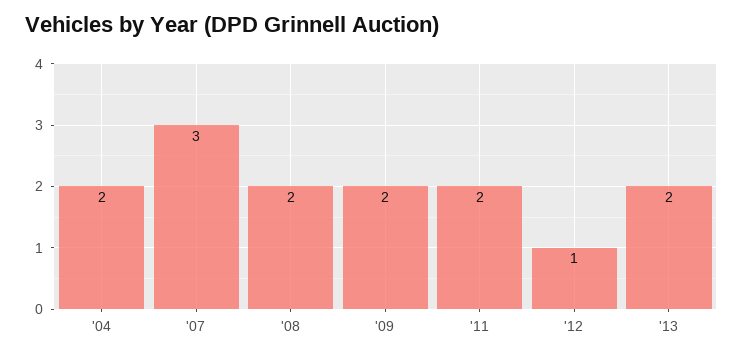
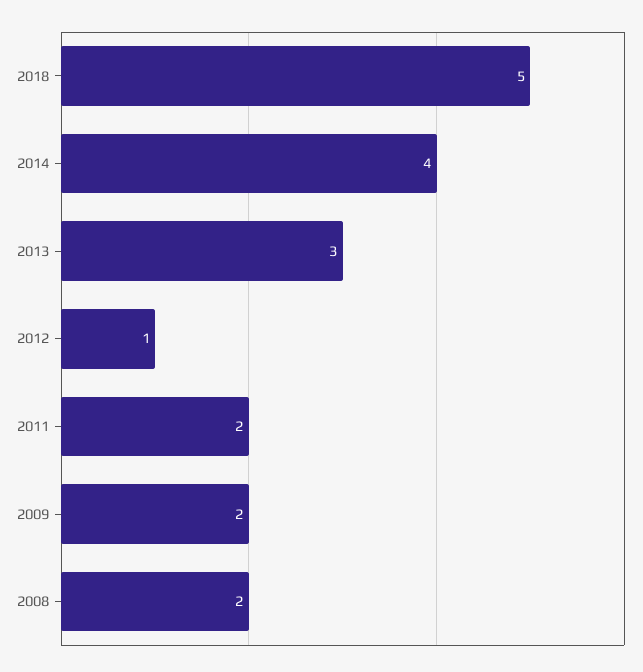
'04: 2 -> none
'07: 3 -> none
'13: 2 -> 3
2018: none -> 5
2014: none -> 4

